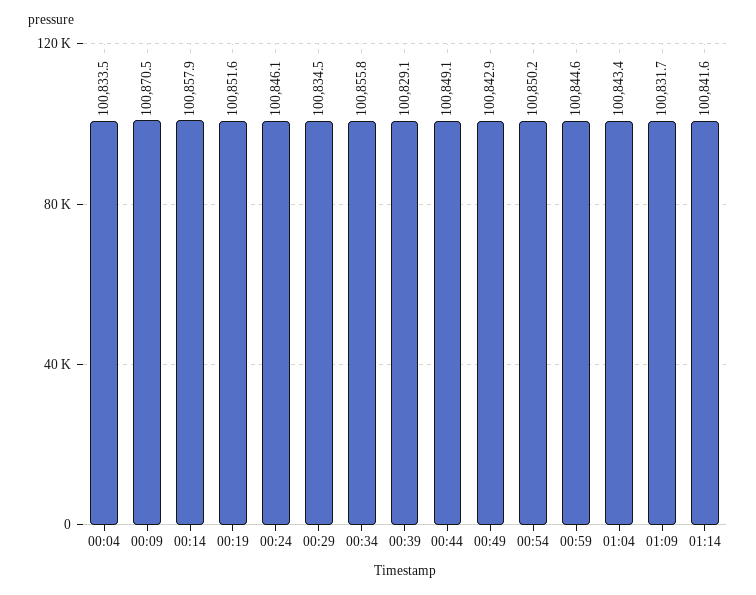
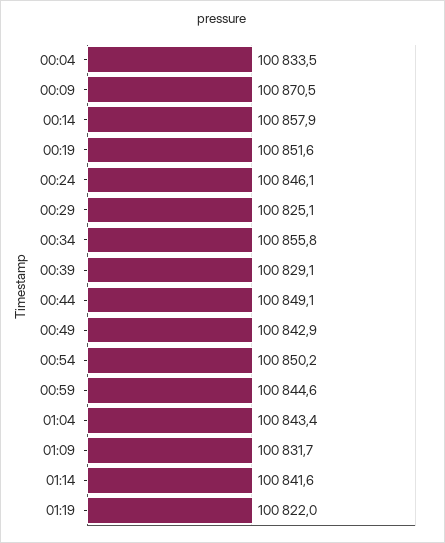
00:29: 100834.5 -> 100825.1
01:19: none -> 100822

